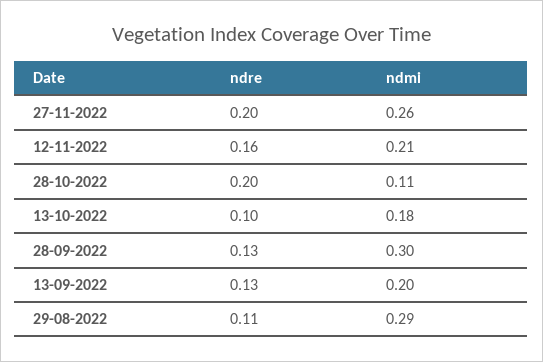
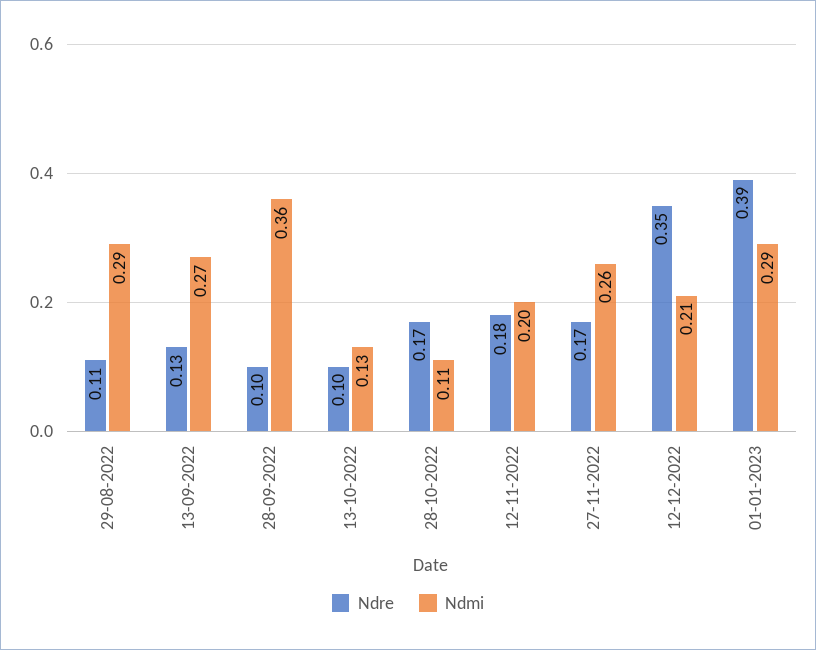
ndre, 27-11-2022: 0.2 -> 0.17
ndre, 12-11-2022: 0.16 -> 0.18
ndmi, 12-11-2022: 0.21 -> 0.2
ndre, 28-10-2022: 0.2 -> 0.17
ndmi, 13-10-2022: 0.18 -> 0.13
ndre, 28-09-2022: 0.13 -> 0.1
ndmi, 28-09-2022: 0.3 -> 0.36
ndmi, 13-09-2022: 0.2 -> 0.27
ndre, 12-12-2022: none -> 0.35
ndmi, 12-12-2022: none -> 0.21
ndre, 01-01-2023: none -> 0.39
ndmi, 01-01-2023: none -> 0.29

